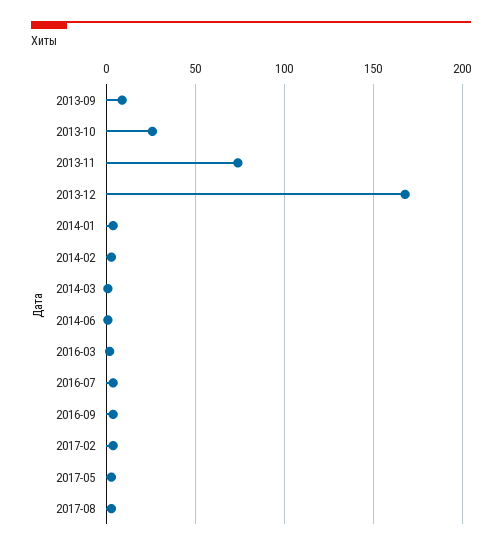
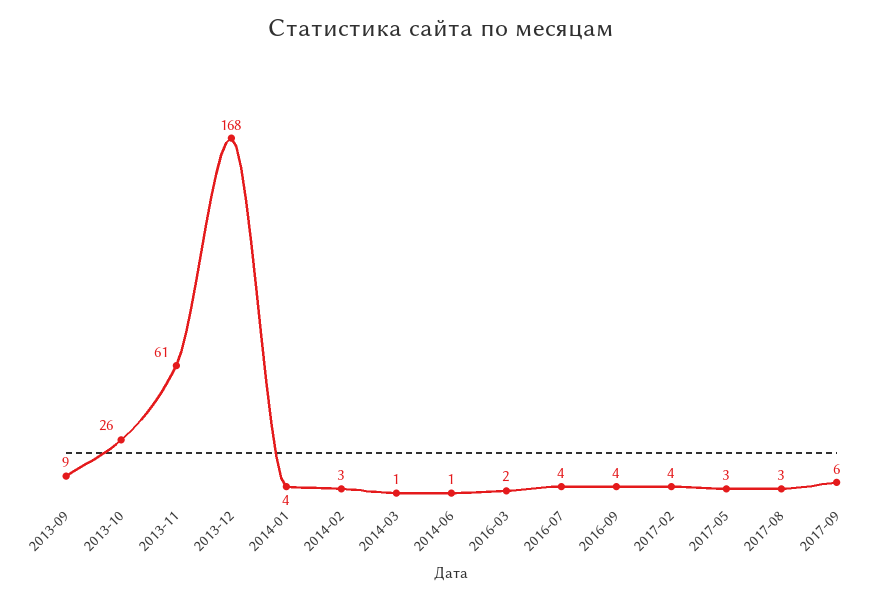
2013-11: 75 -> 61
2017-09: none -> 6

